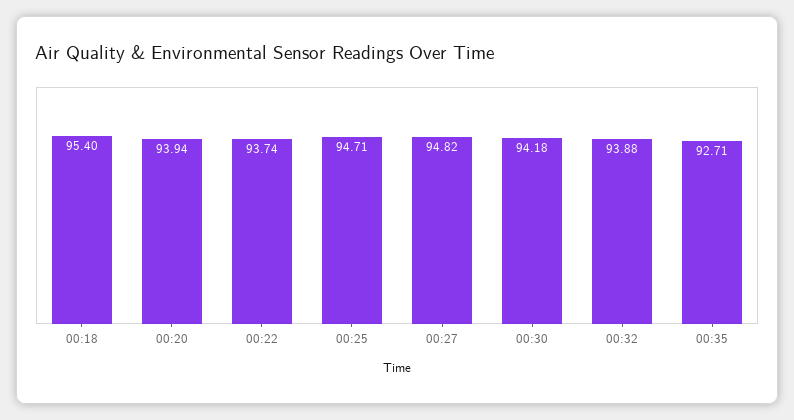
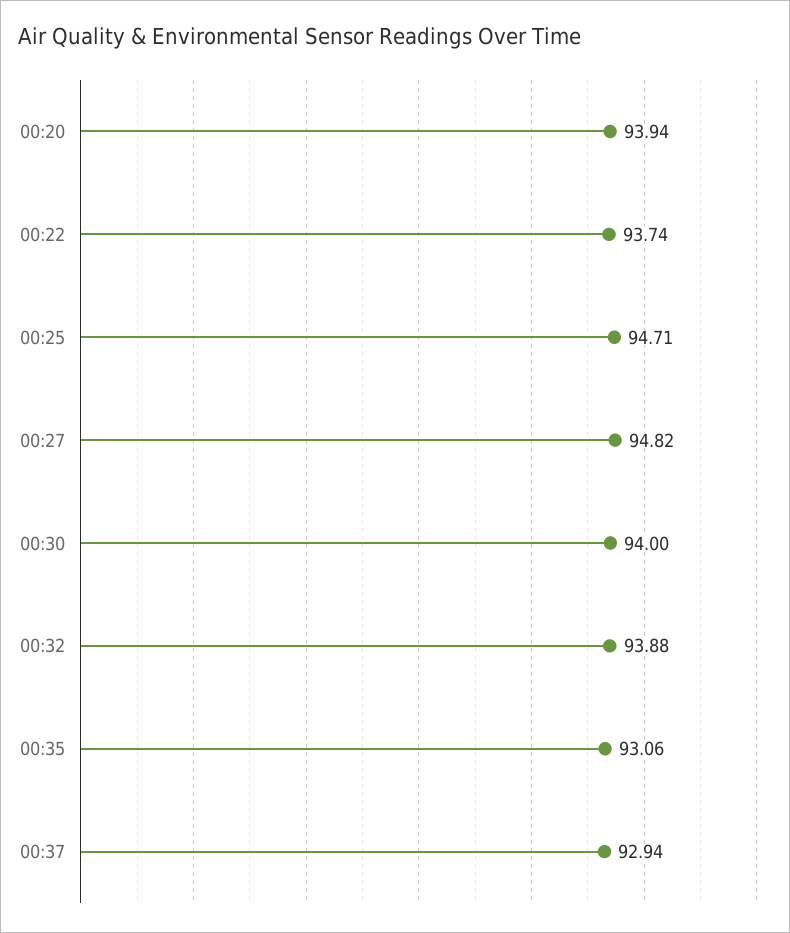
00:18: 95.4 -> none
00:30: 94.18 -> 94
00:35: 92.71 -> 93.06
00:37: none -> 92.94

